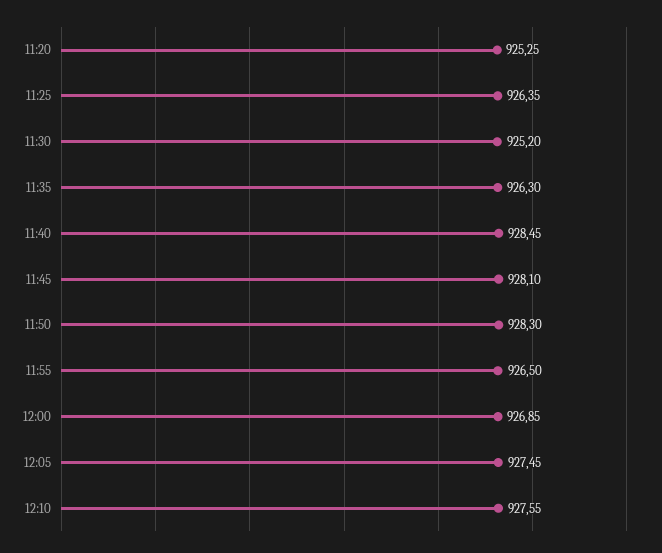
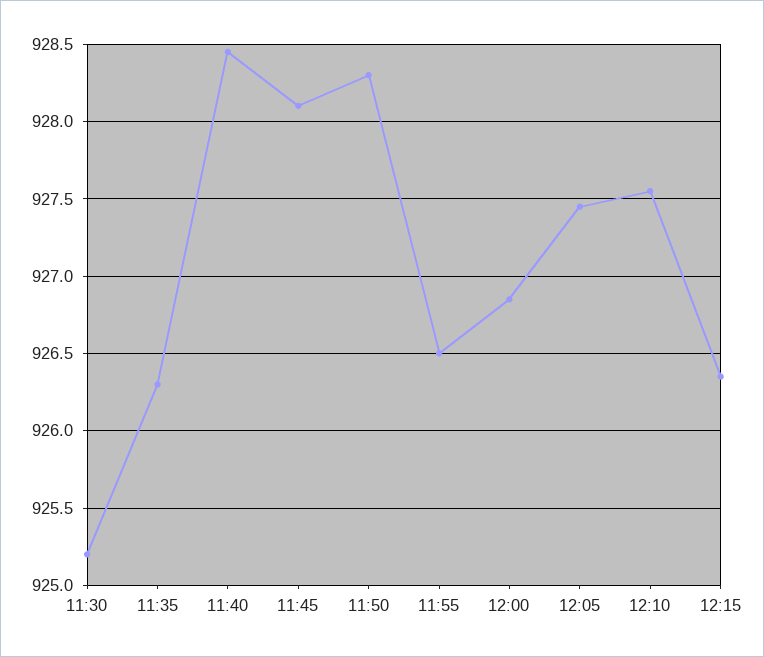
11:20: 925.25 -> none
11:25: 926.35 -> none
12:15: none -> 926.35

